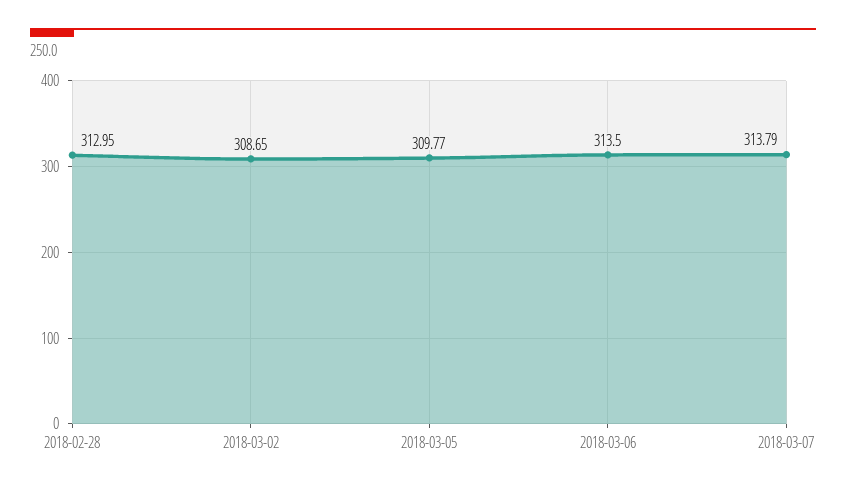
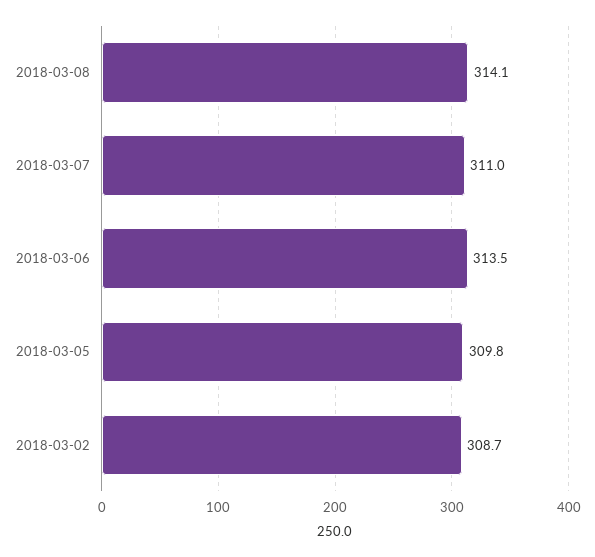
2018-02-28: 312.95 -> none
2018-03-07: 313.79 -> 311
2018-03-08: none -> 314.1

